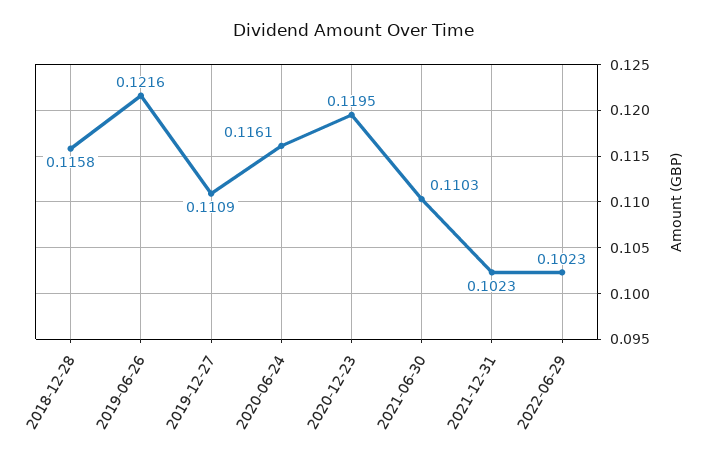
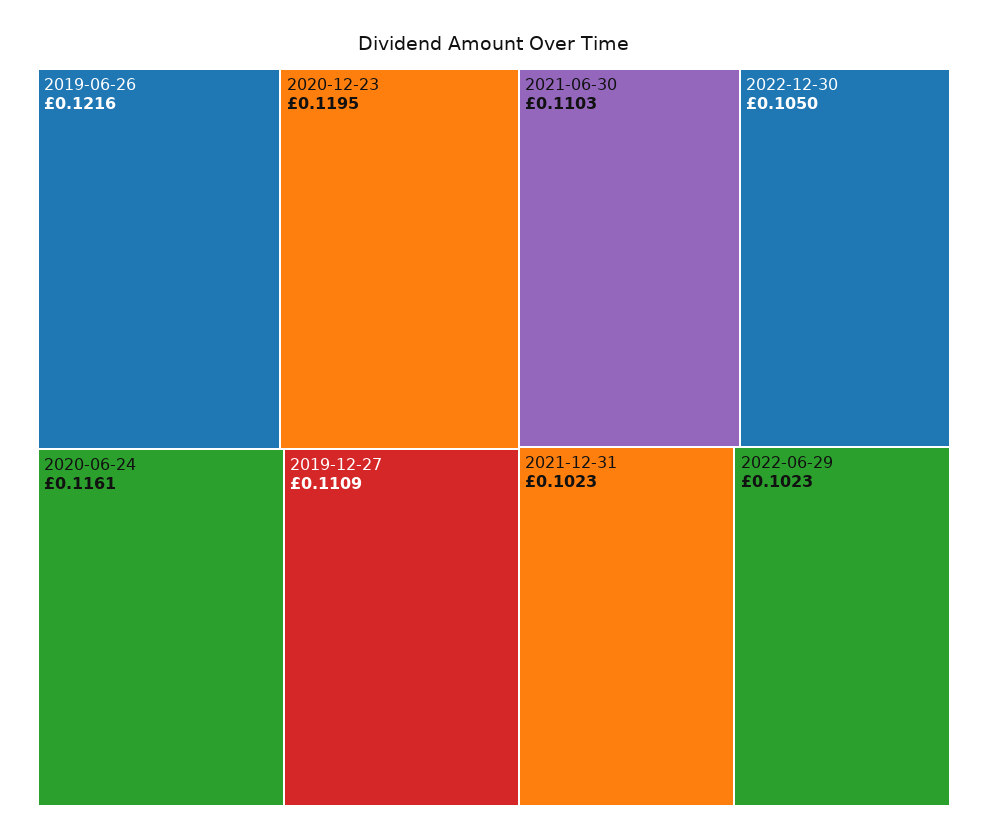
2018-12-28: 0.1158 -> none
2022-12-30: none -> 0.105

